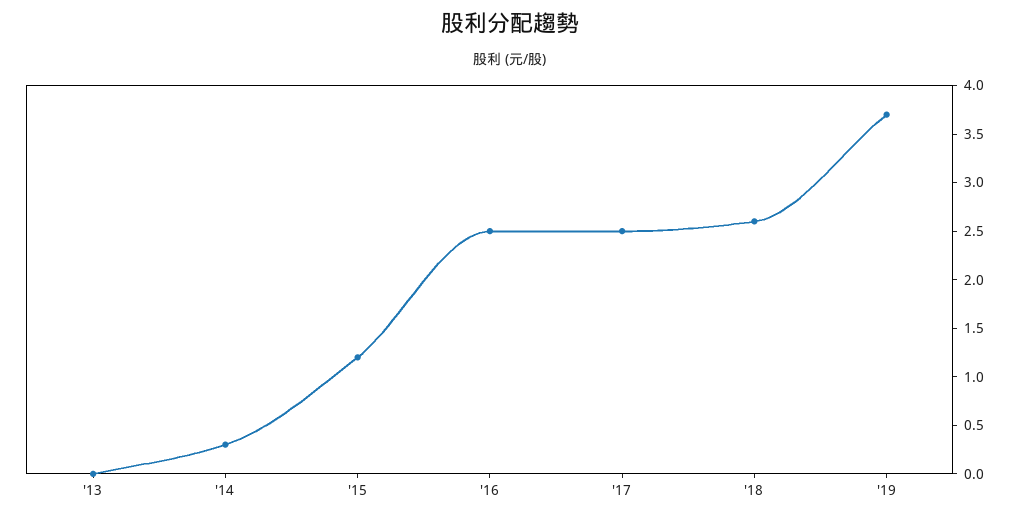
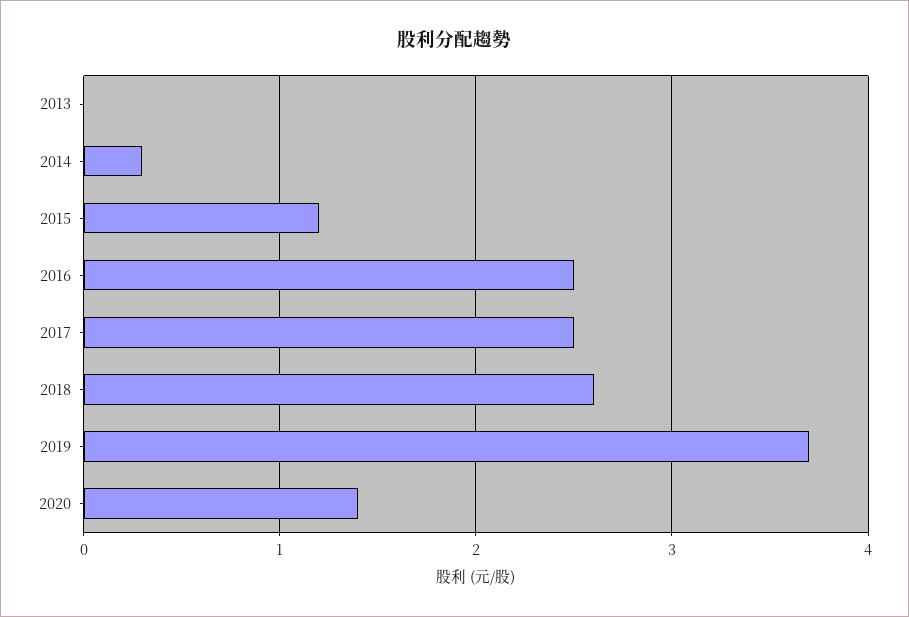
2020: none -> 1.4

